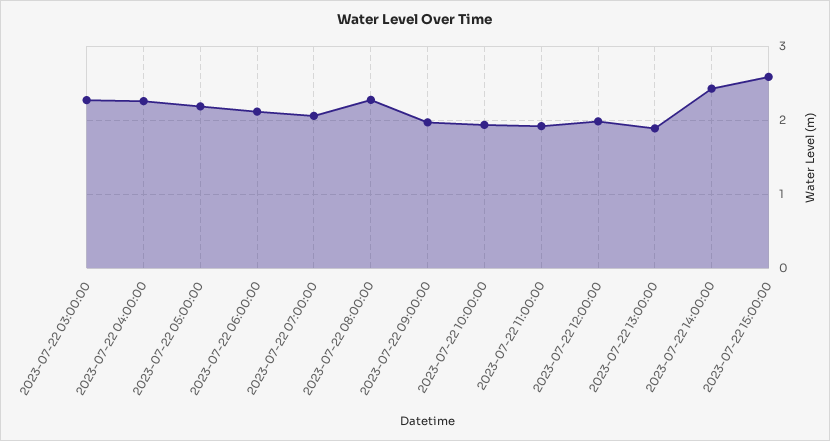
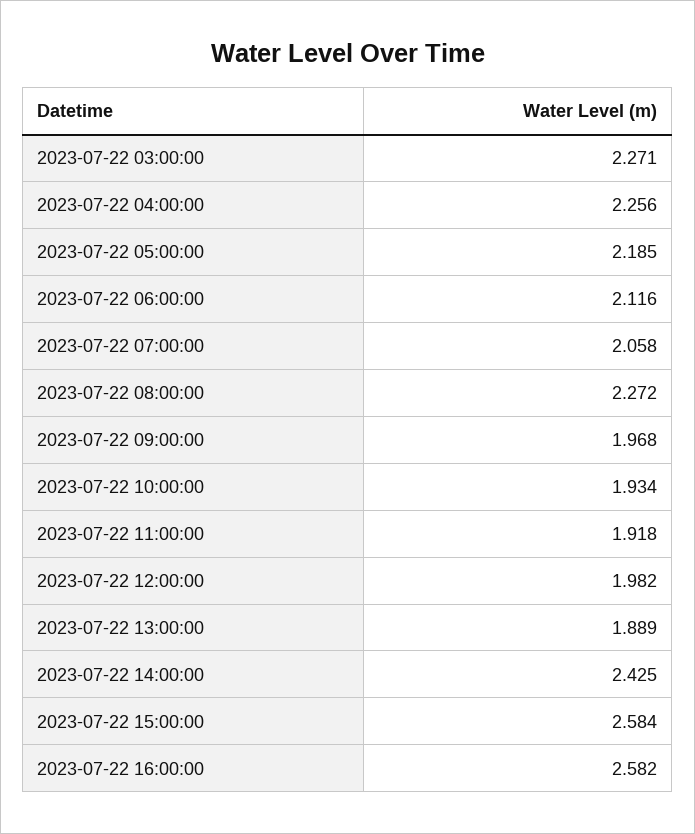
2023-07-22 16:00:00: none -> 2.582

